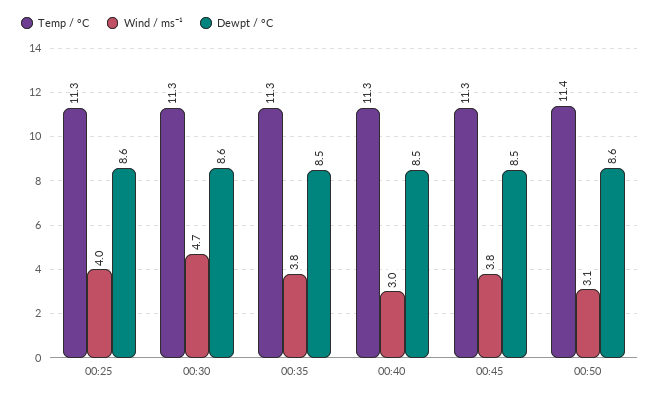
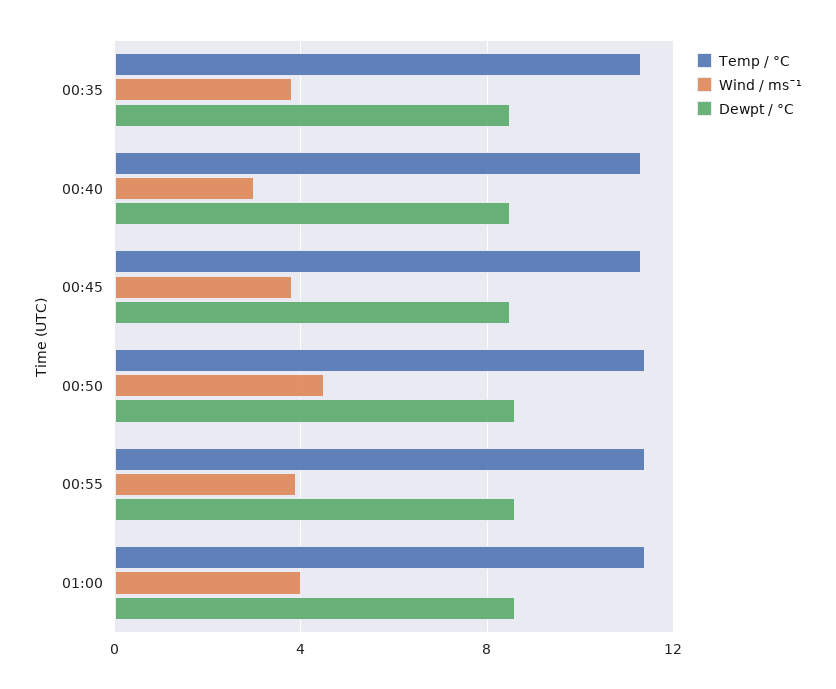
Temp / °C, 00:25: 11.3 -> none
Wind / ms¯¹, 00:25: 4 -> none
Dewpt / °C, 00:25: 8.6 -> none
Temp / °C, 00:30: 11.3 -> none
Wind / ms¯¹, 00:30: 4.7 -> none
Dewpt / °C, 00:30: 8.6 -> none
Wind / ms¯¹, 00:50: 3.1 -> 4.5
Temp / °C, 00:55: none -> 11.5
Wind / ms¯¹, 00:55: none -> 4
Dewpt / °C, 00:55: none -> 8.5
Temp / °C, 01:00: none -> 11.5
Wind / ms¯¹, 01:00: none -> 4
Dewpt / °C, 01:00: none -> 8.5

